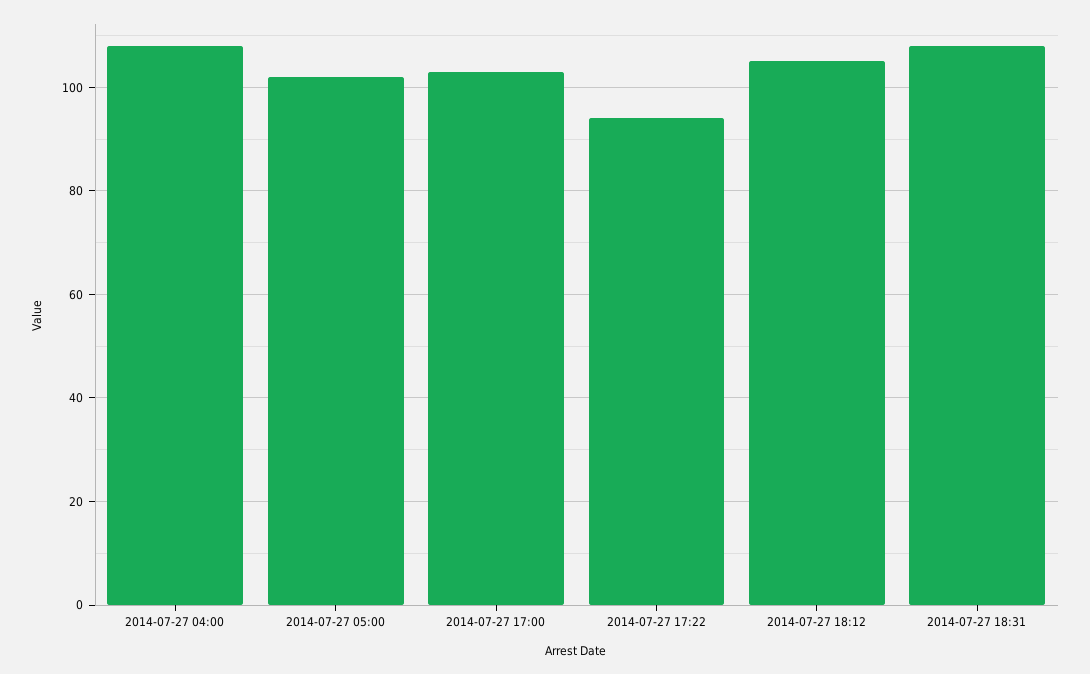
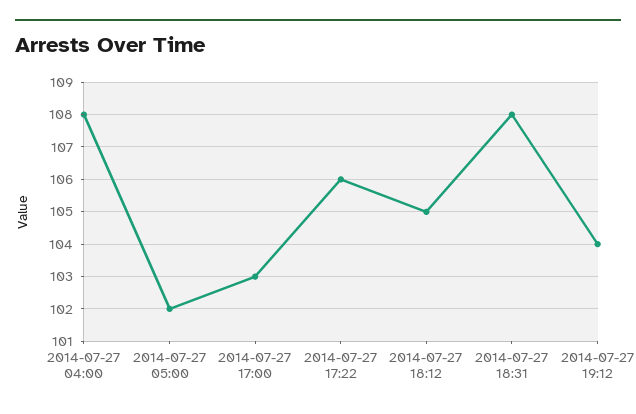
2014-07-27 17:22: 95 -> 106
2014-07-27 19:12: none -> 104

